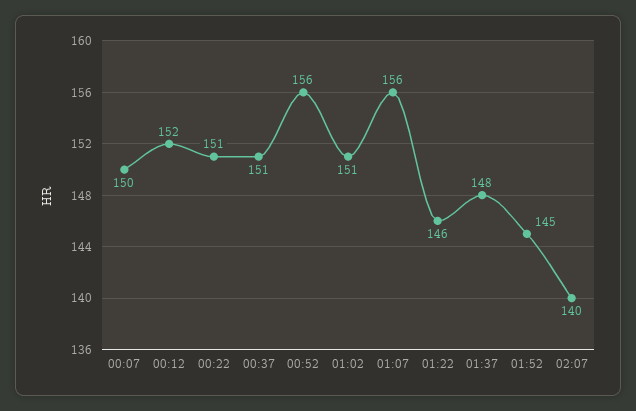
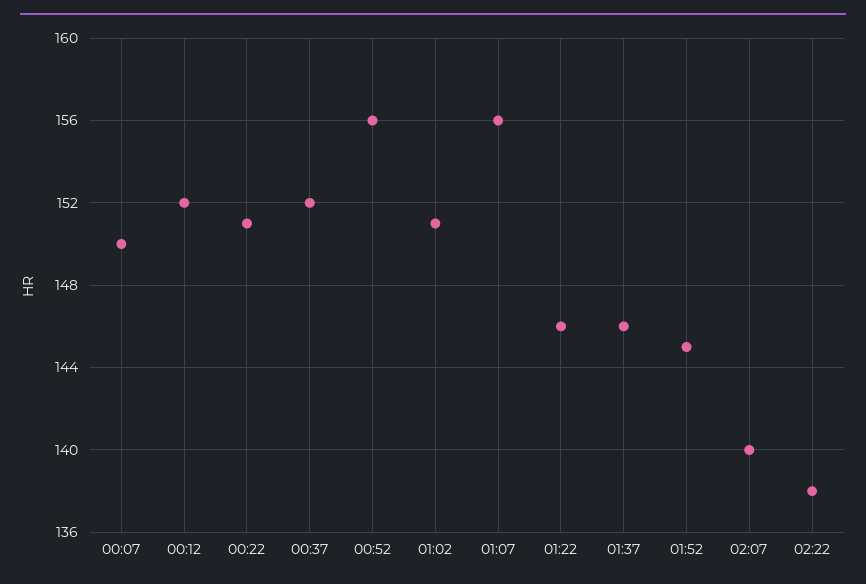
00:37: 151 -> 152
01:37: 148 -> 146
02:22: none -> 138

